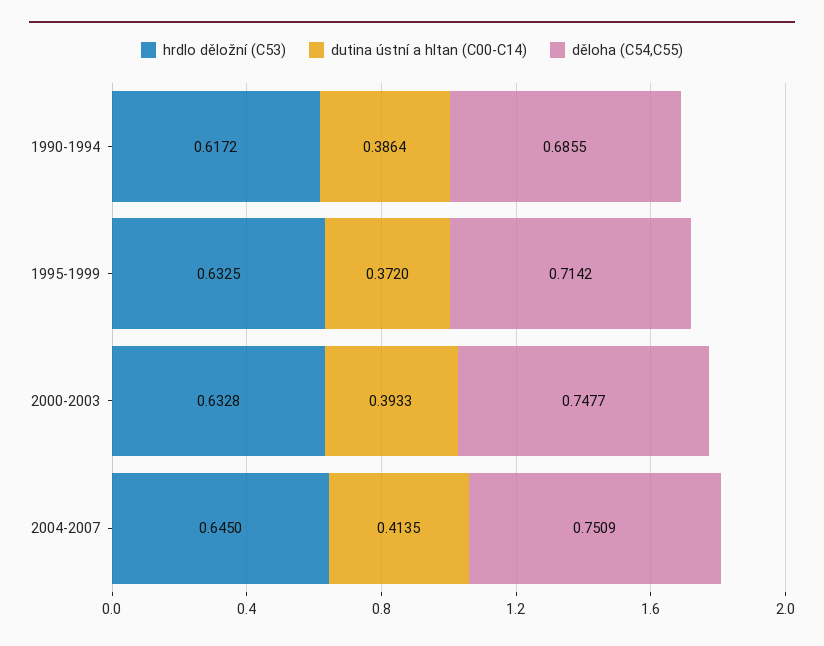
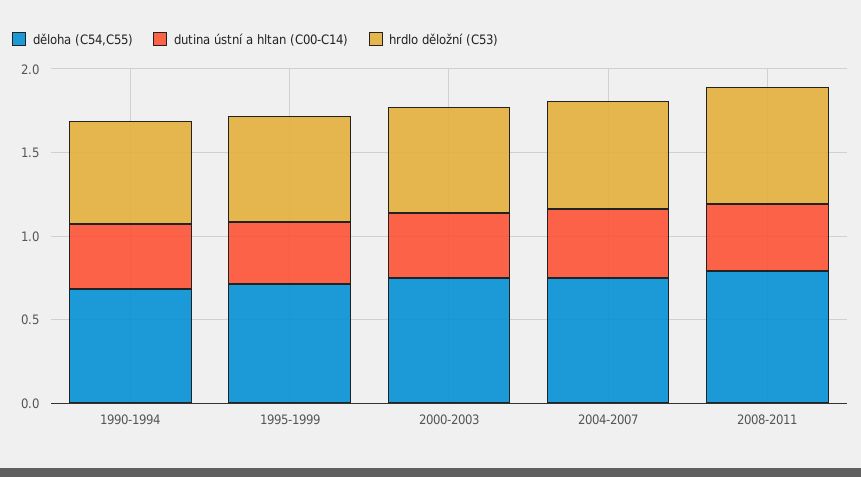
děloha (C54,C55), 2008-2011: none -> 0.8
dutina ústní a hltan (C00-C14), 2008-2011: none -> 0.4
hrdlo děložní (C53), 2008-2011: none -> 0.7

